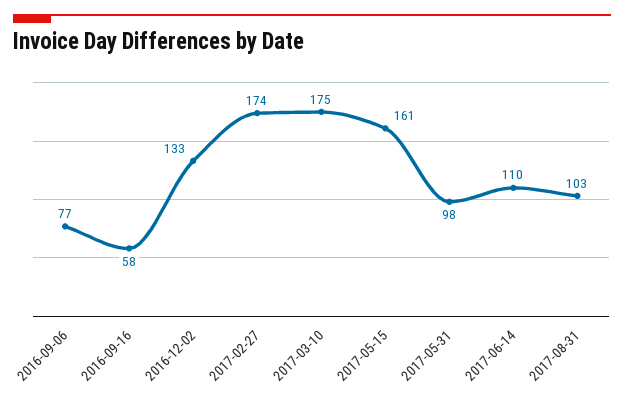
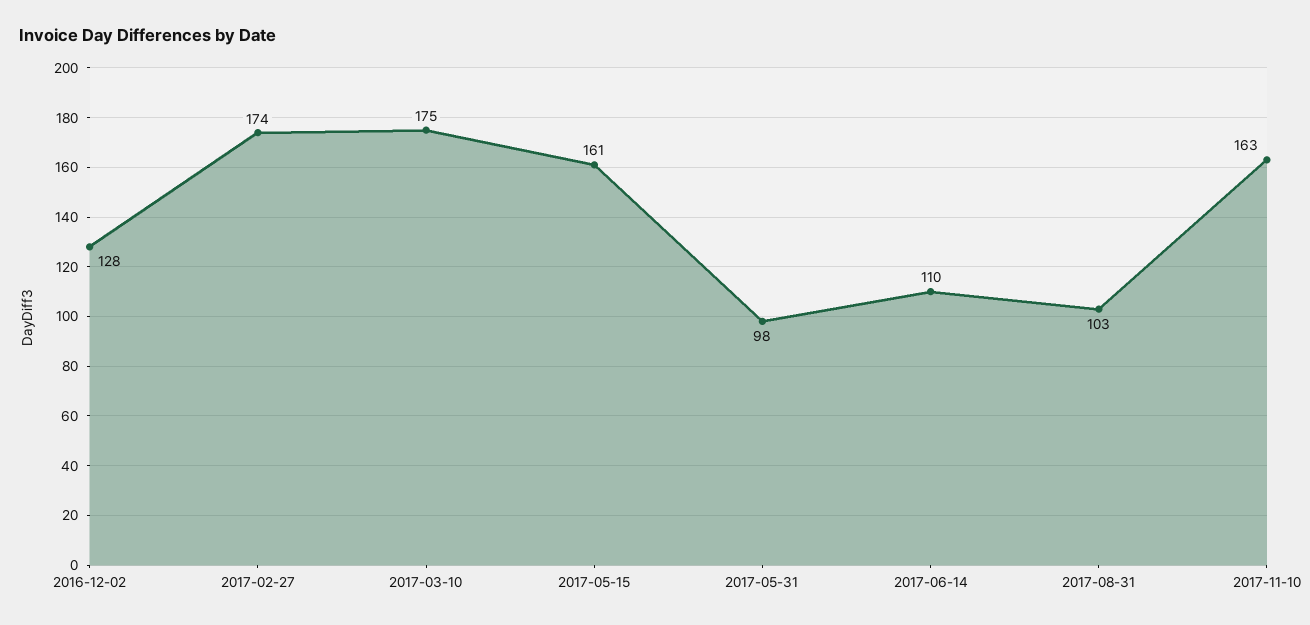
2016-09-06: 77 -> none
2016-09-16: 58 -> none
2016-12-02: 133 -> 128
2017-11-10: none -> 163

